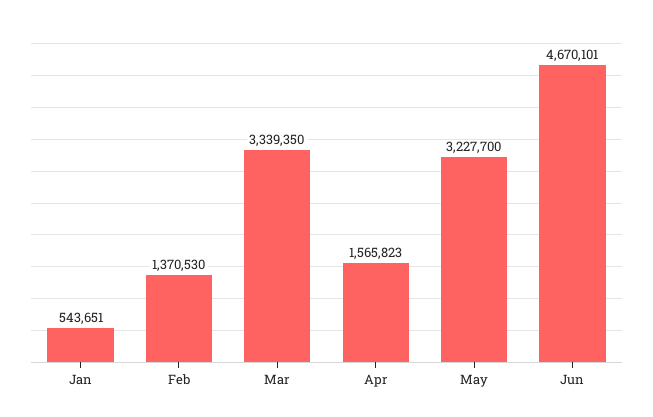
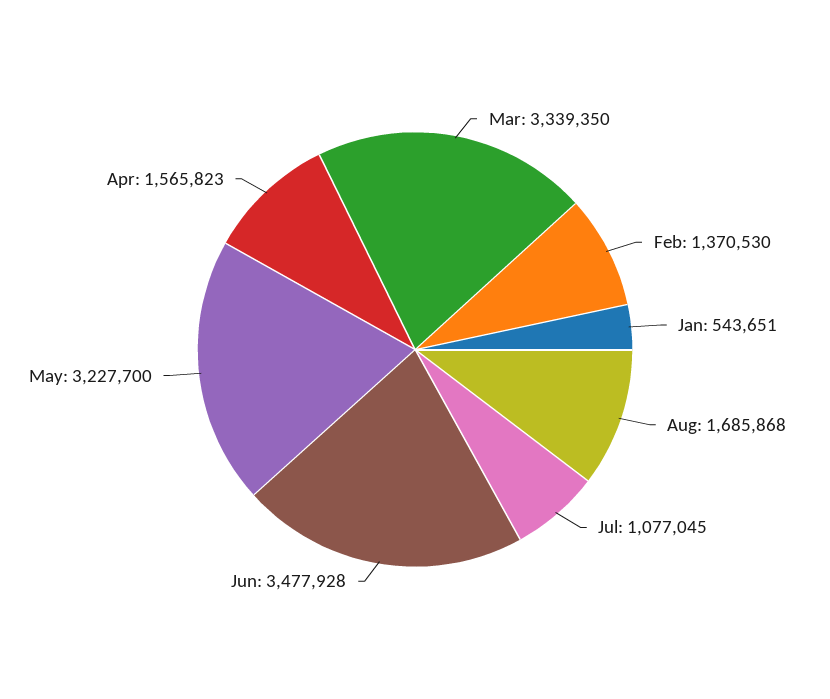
Jun: 4670101 -> 3477928
Aug: none -> 1685868
Jul: none -> 1077045

